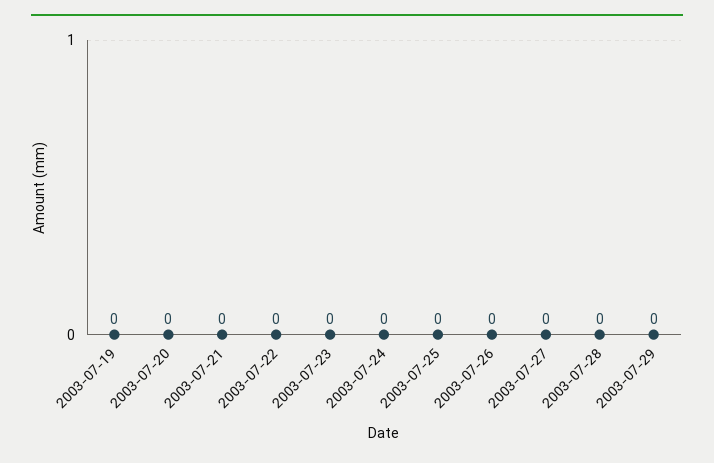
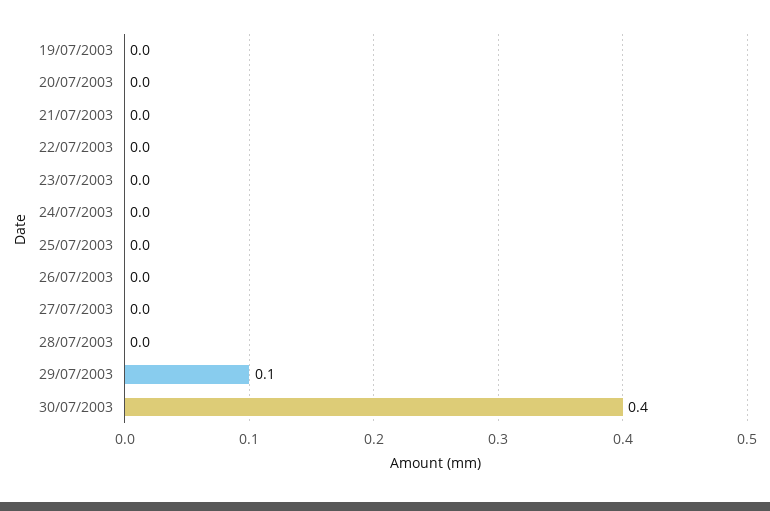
2003-07-29: 0 -> 0.1
30/07/2003: none -> 0.4

